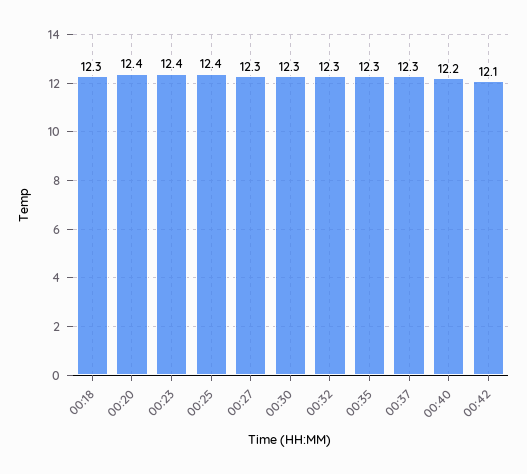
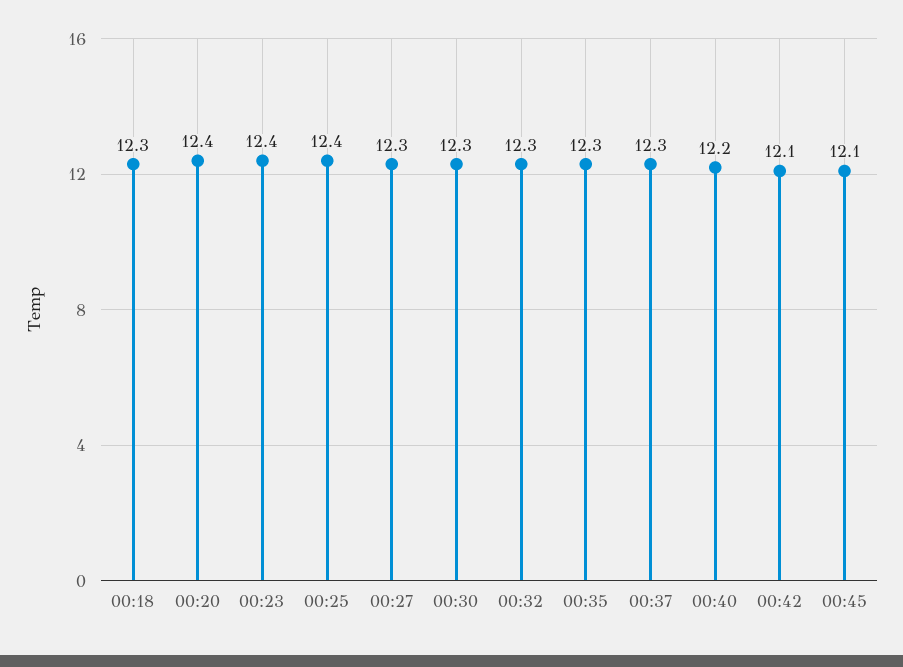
00:45: none -> 12.1

